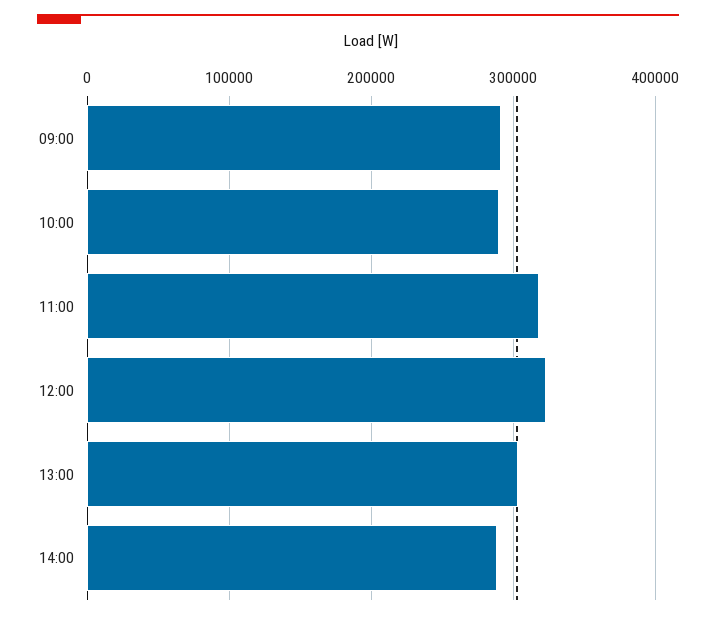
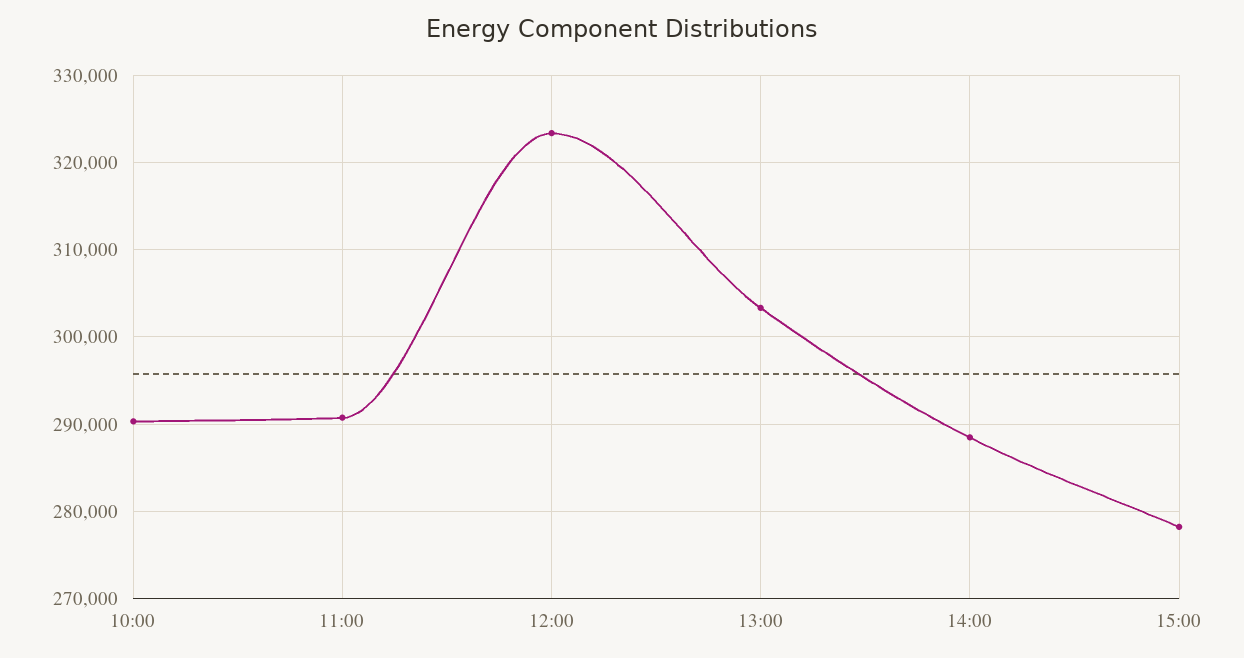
09:00: 290000 -> none
11:00: 320000 -> 291000
15:00: none -> 278000

